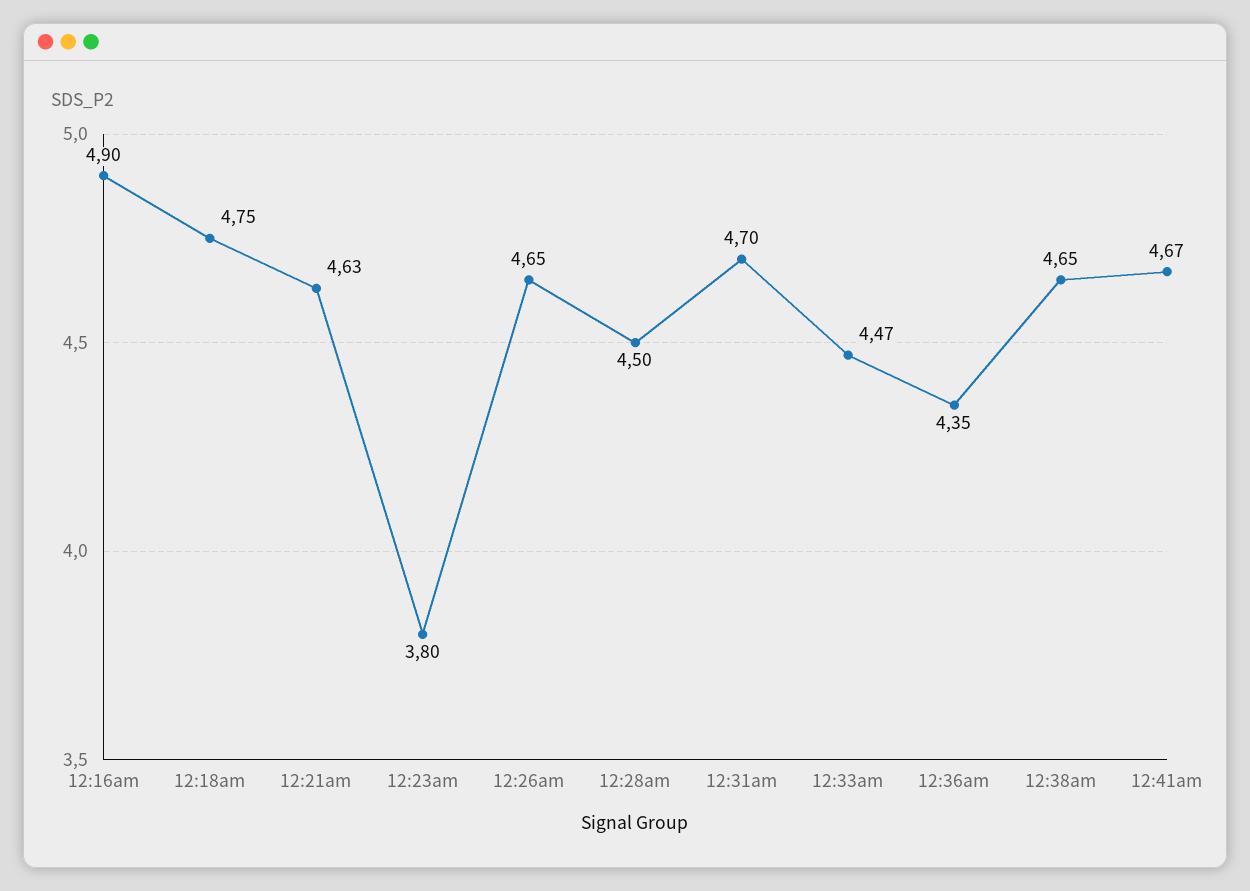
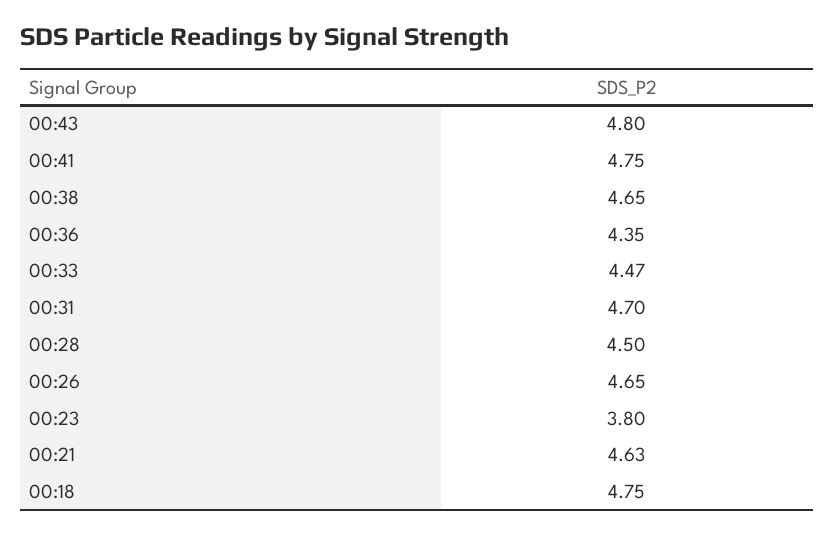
12:16am: 4.9 -> none
12:41am: 4.67 -> 4.75
00:43: none -> 4.8

